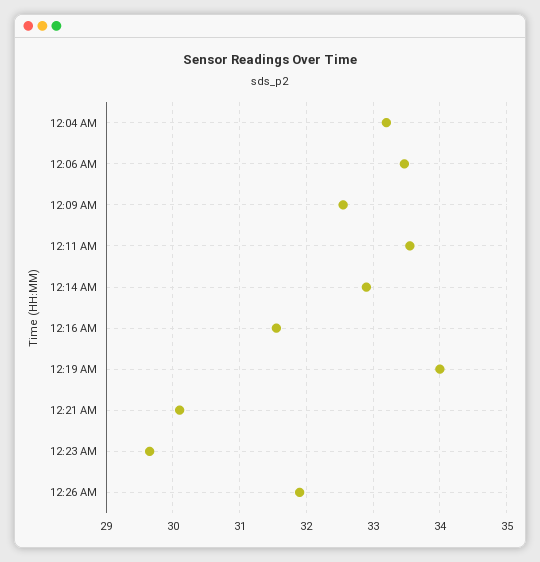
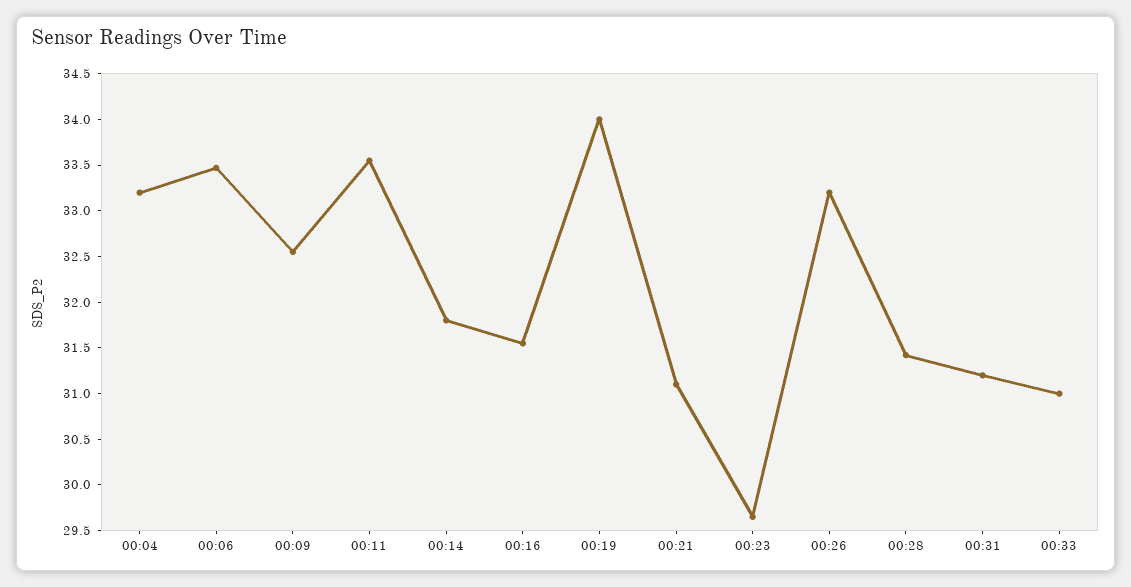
12:14 AM: 32.9 -> 31.8
12:21 AM: 30.1 -> 31.1
12:26 AM: 31.9 -> 33.2
00:28: none -> 31.4
00:31: none -> 31.2
00:33: none -> 31

